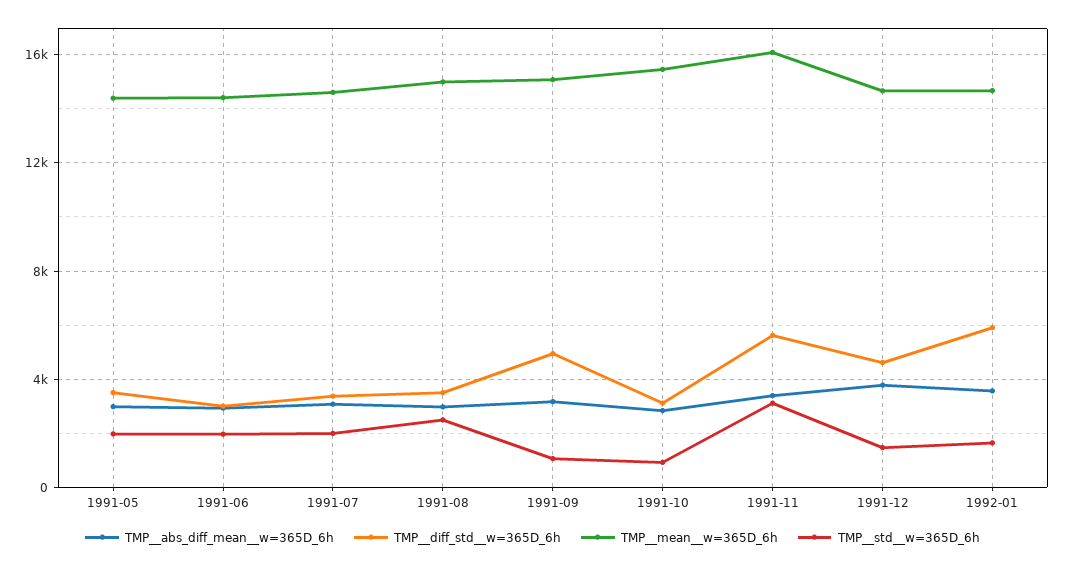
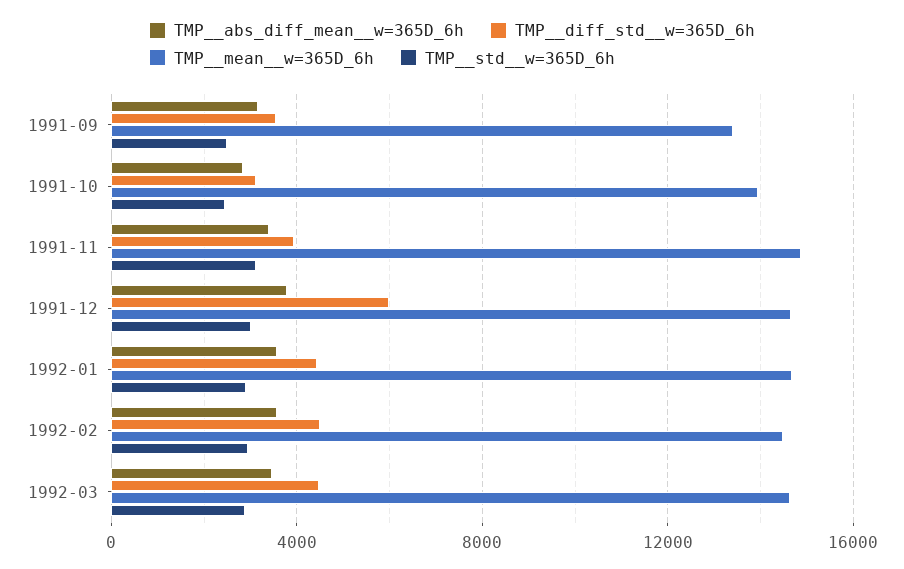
TMP__abs_diff_mean__w=365D_6h, 1991-05: 3000 -> none
TMP__diff_std__w=365D_6h, 1991-05: 3500 -> none
TMP__mean__w=365D_6h, 1991-05: 14500 -> none
TMP__std__w=365D_6h, 1991-05: 2000 -> none
TMP__abs_diff_mean__w=365D_6h, 1991-06: 3000 -> none
TMP__diff_std__w=365D_6h, 1991-06: 3000 -> none
TMP__mean__w=365D_6h, 1991-06: 14500 -> none
TMP__std__w=365D_6h, 1991-06: 2000 -> none
TMP__abs_diff_mean__w=365D_6h, 1991-07: 3000 -> none
TMP__diff_std__w=365D_6h, 1991-07: 3500 -> none
TMP__mean__w=365D_6h, 1991-07: 14500 -> none
TMP__std__w=365D_6h, 1991-07: 2000 -> none
TMP__abs_diff_mean__w=365D_6h, 1991-08: 3000 -> none
TMP__diff_std__w=365D_6h, 1991-08: 3500 -> none
TMP__mean__w=365D_6h, 1991-08: 15000 -> none
TMP__std__w=365D_6h, 1991-08: 2500 -> none
TMP__diff_std__w=365D_6h, 1991-09: 5000 -> 3500
TMP__mean__w=365D_6h, 1991-09: 15000 -> 13500
TMP__std__w=365D_6h, 1991-09: 1000 -> 2500
TMP__mean__w=365D_6h, 1991-10: 15500 -> 14000
TMP__std__w=365D_6h, 1991-10: 1000 -> 2500
TMP__diff_std__w=365D_6h, 1991-11: 5500 -> 4000
TMP__mean__w=365D_6h, 1991-11: 16000 -> 15000
TMP__diff_std__w=365D_6h, 1991-12: 4500 -> 6000
TMP__std__w=365D_6h, 1991-12: 1500 -> 3000
TMP__diff_std__w=365D_6h, 1992-01: 6000 -> 4500
TMP__std__w=365D_6h, 1992-01: 1500 -> 3000
TMP__abs_diff_mean__w=365D_6h, 1992-02: none -> 3500
TMP__diff_std__w=365D_6h, 1992-02: none -> 4500
TMP__mean__w=365D_6h, 1992-02: none -> 14500
TMP__std__w=365D_6h, 1992-02: none -> 3000
TMP__abs_diff_mean__w=365D_6h, 1992-03: none -> 3500
TMP__diff_std__w=365D_6h, 1992-03: none -> 4500
TMP__mean__w=365D_6h, 1992-03: none -> 14500
TMP__std__w=365D_6h, 1992-03: none -> 3000

